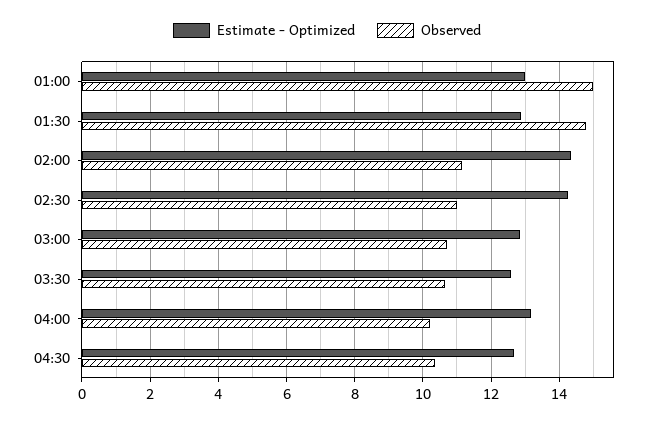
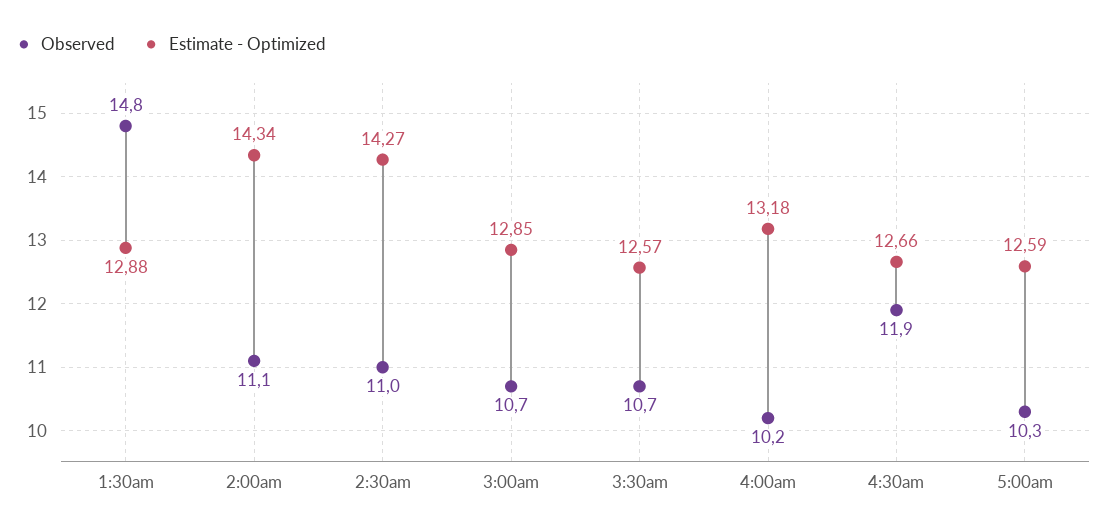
Estimate - Optimized, 01:00: 13 -> none
Observed, 01:00: 15 -> none
Observed, 04:30: 10.4 -> 11.9
Observed, 5:00am: none -> 10.3
Estimate - Optimized, 5:00am: none -> 12.59

